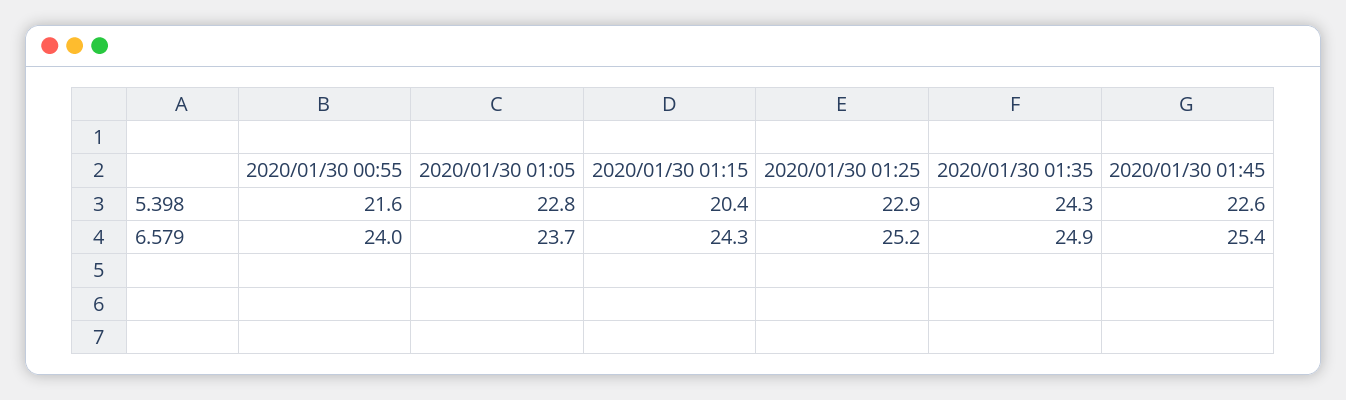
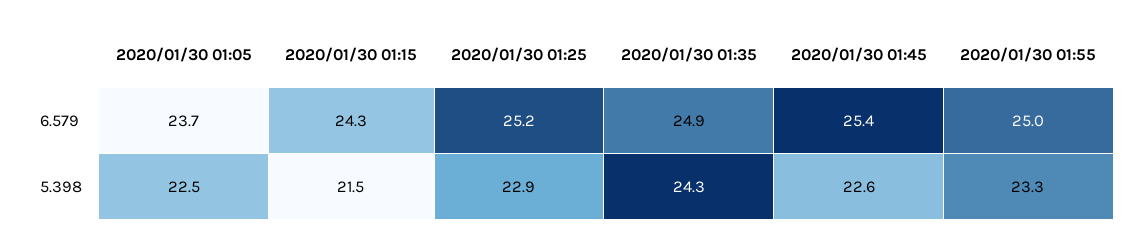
2020/01/30 00:55, 5.398: 21.6 -> none
2020/01/30 01:05, 5.398: 22.8 -> 22.5
2020/01/30 01:15, 5.398: 20.4 -> 21.5
2020/01/30 00:55, 6.579: 24 -> none
2020/01/30 01:55, 6.579: none -> 25
2020/01/30 01:55, 5.398: none -> 23.3

